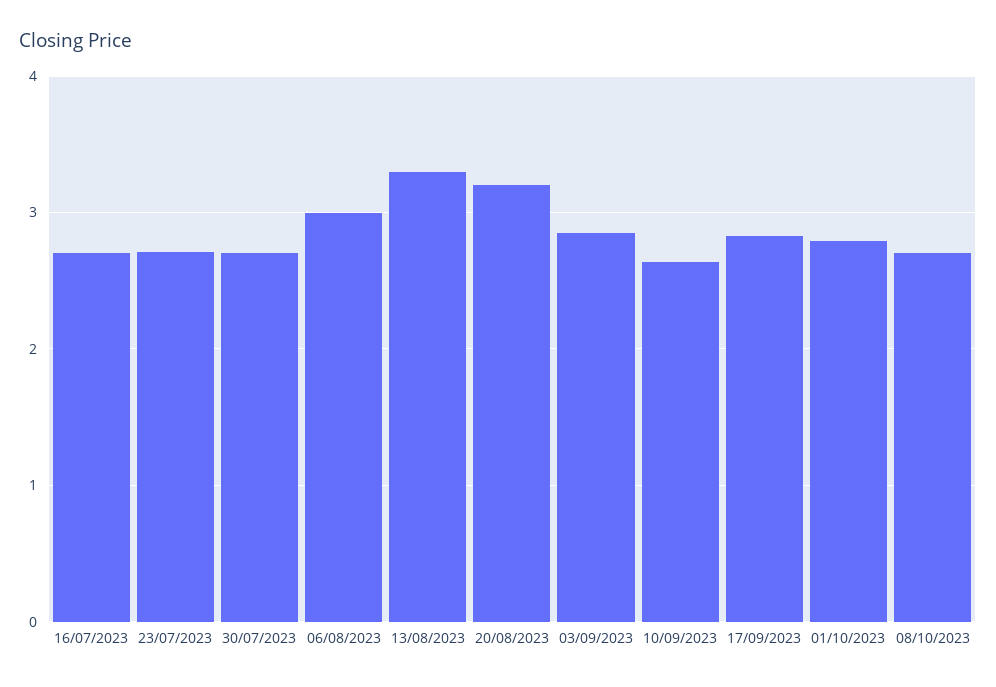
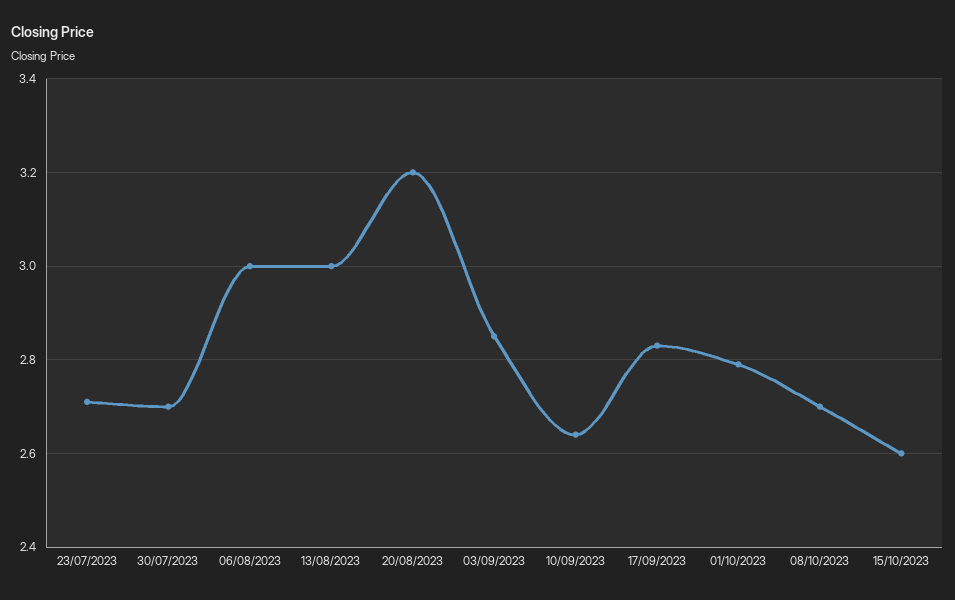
16/07/2023: 2.7 -> none
13/08/2023: 3.3 -> 3
15/10/2023: none -> 2.6

